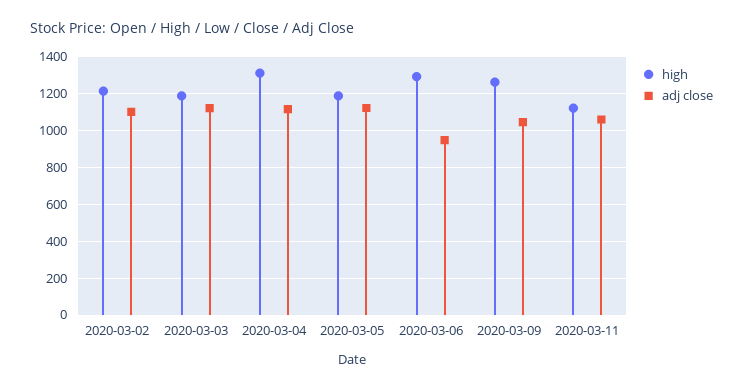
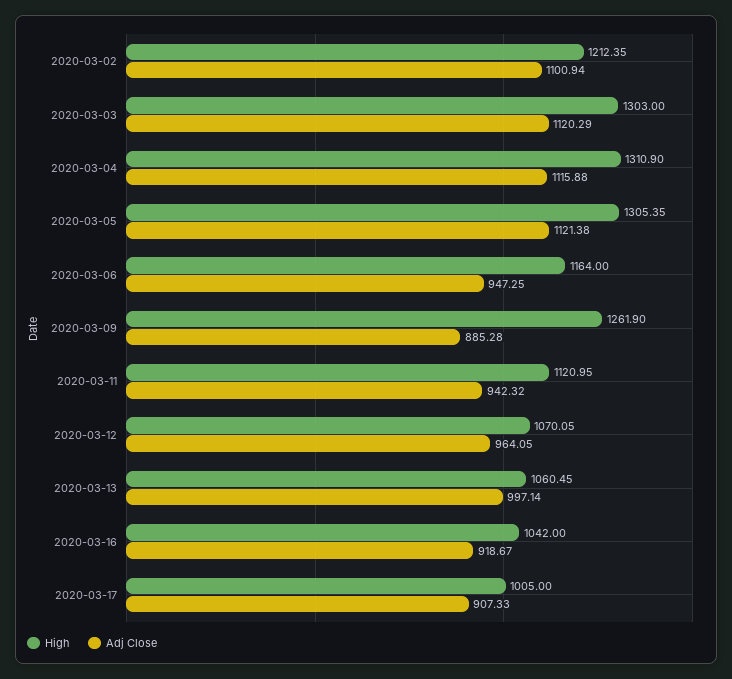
high, 2020-03-03: 1200 -> 1303
high, 2020-03-05: 1200 -> 1305.35
high, 2020-03-06: 1300 -> 1164
adj close, 2020-03-09: 1050 -> 885.28
adj close, 2020-03-11: 1050 -> 942.32
high, 2020-03-12: none -> 1070.05
adj close, 2020-03-12: none -> 964.05
high, 2020-03-13: none -> 1060.45
adj close, 2020-03-13: none -> 997.14
high, 2020-03-16: none -> 1042
adj close, 2020-03-16: none -> 918.67
high, 2020-03-17: none -> 1005
adj close, 2020-03-17: none -> 907.33

